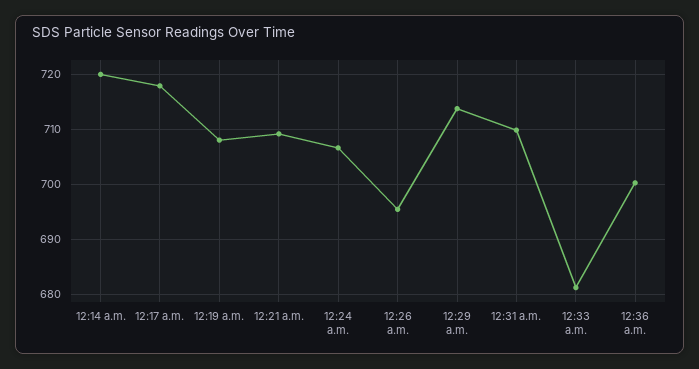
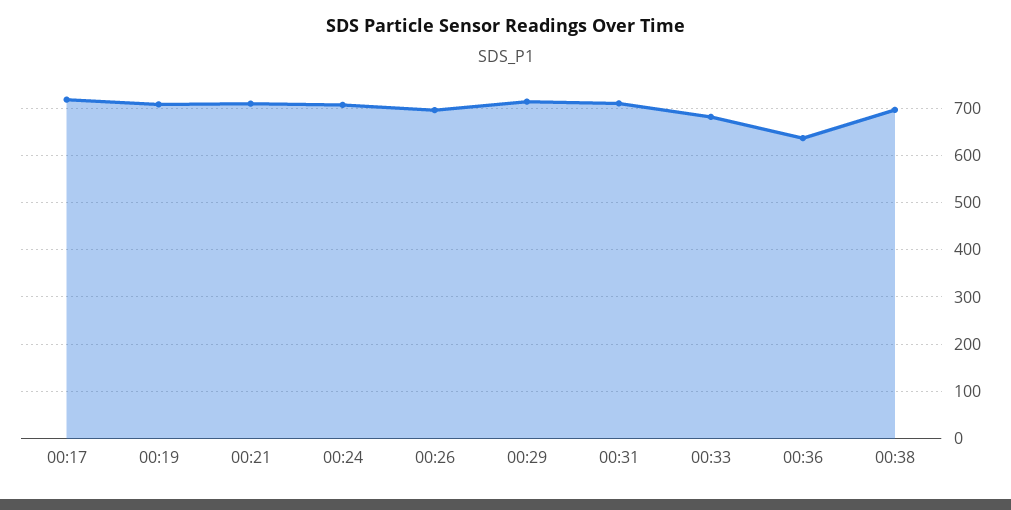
12:14 a.m.: 720 -> none
12:36 a.m.: 700 -> 640
00:38: none -> 700

